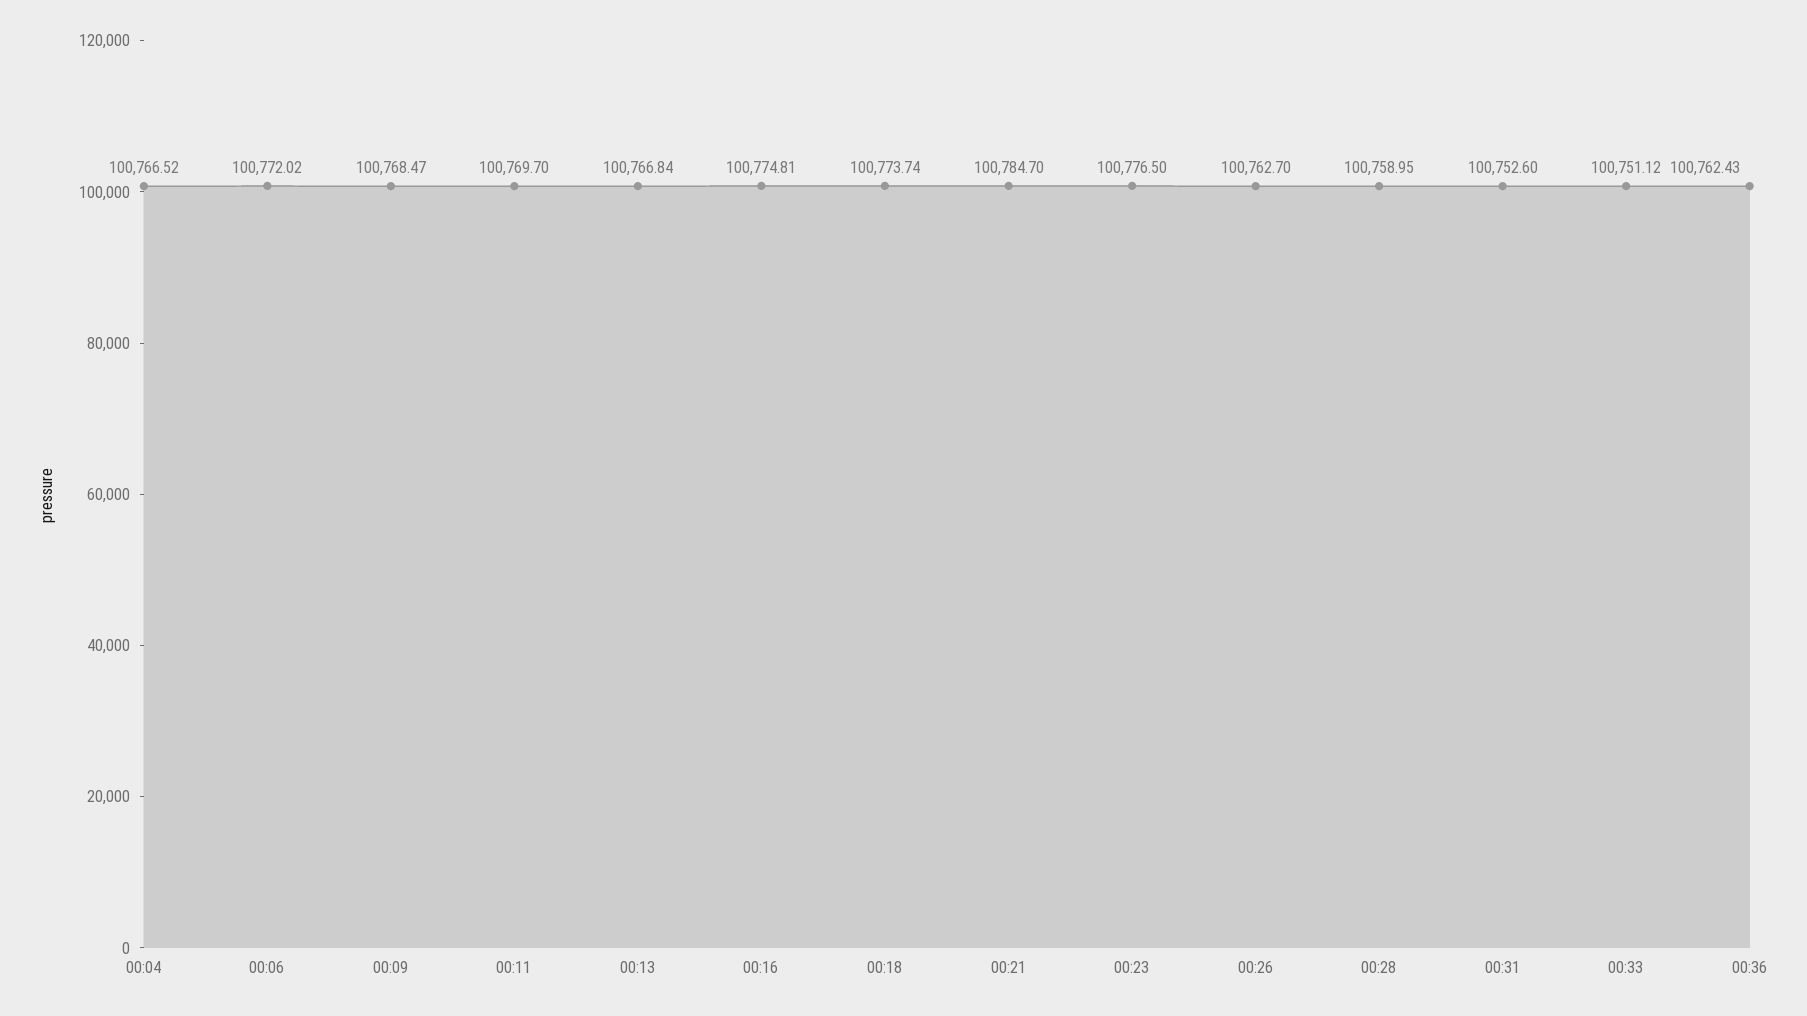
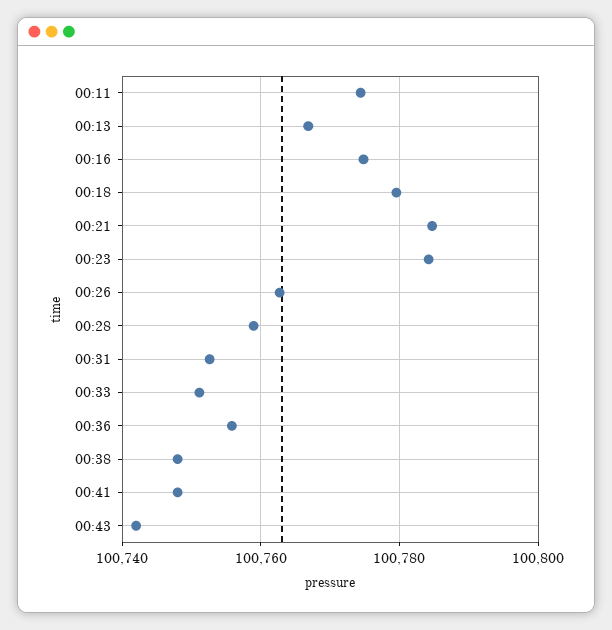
00:04: 100766.52 -> none
00:06: 100772.02 -> none
00:09: 100768.47 -> none
00:11: 100769.7 -> 100774
00:18: 100773.74 -> 100780
00:23: 100776.5 -> 100784
00:36: 100762.43 -> 100756
00:38: none -> 100748
00:41: none -> 100748
00:43: none -> 100742

